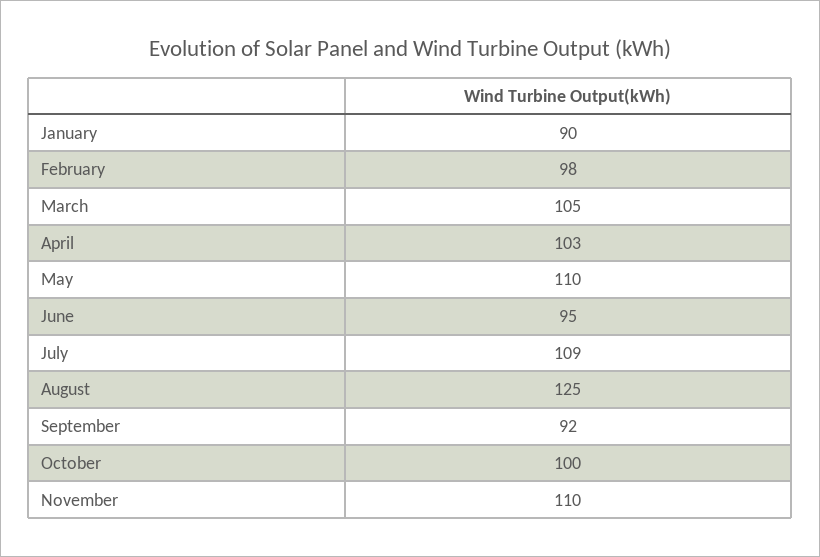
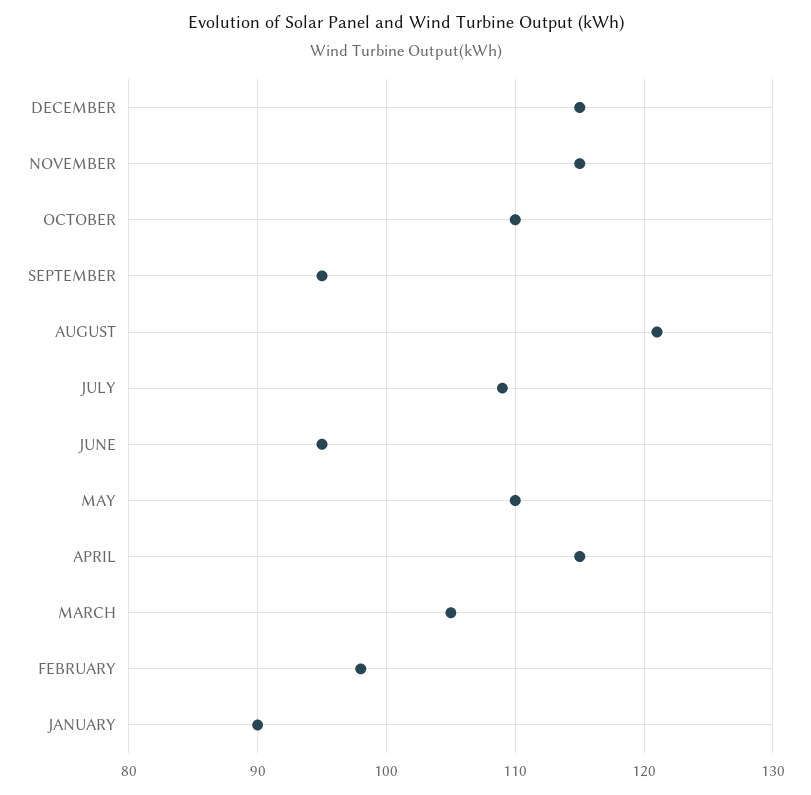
April: 103 -> 115
August: 125 -> 121
September: 92 -> 95
October: 100 -> 110
November: 110 -> 115
DECEMBER: none -> 115

